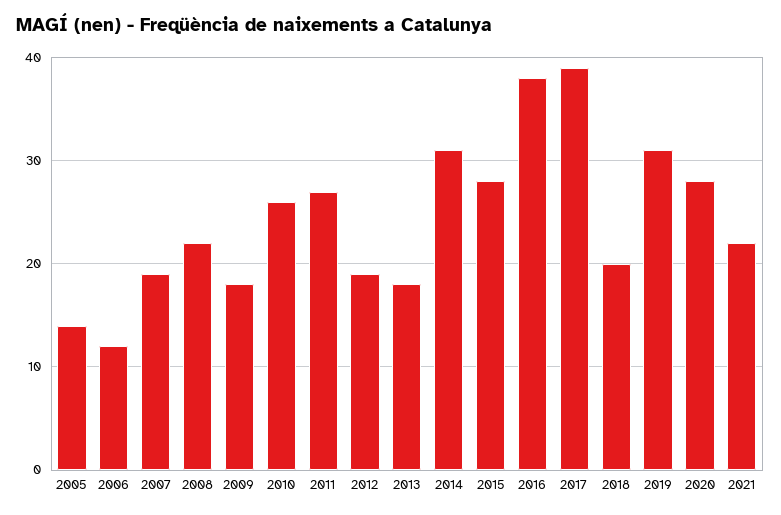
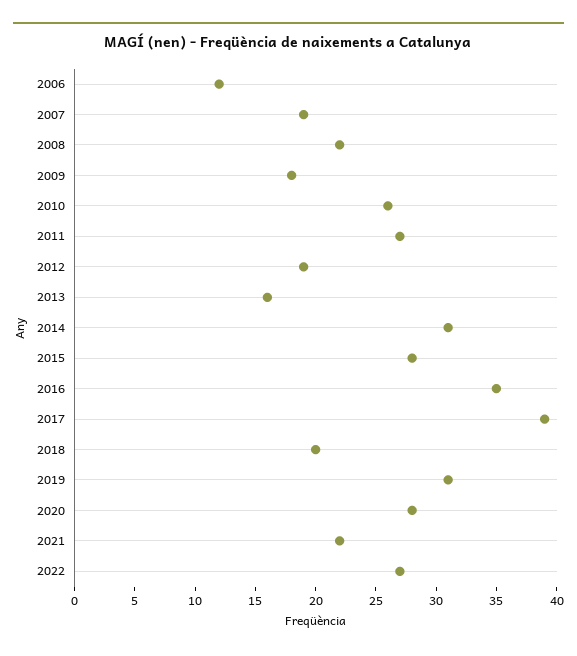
2005: 14 -> none
2013: 18 -> 16
2016: 38 -> 35
2022: none -> 27

